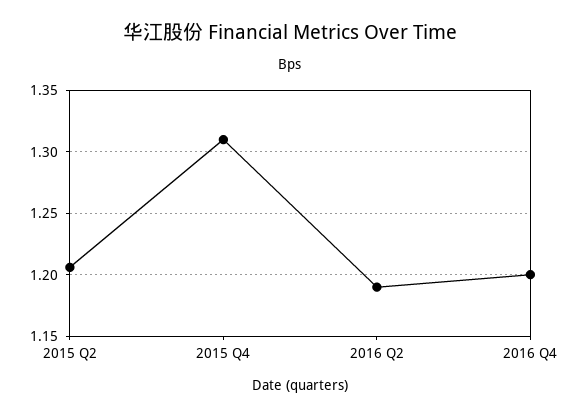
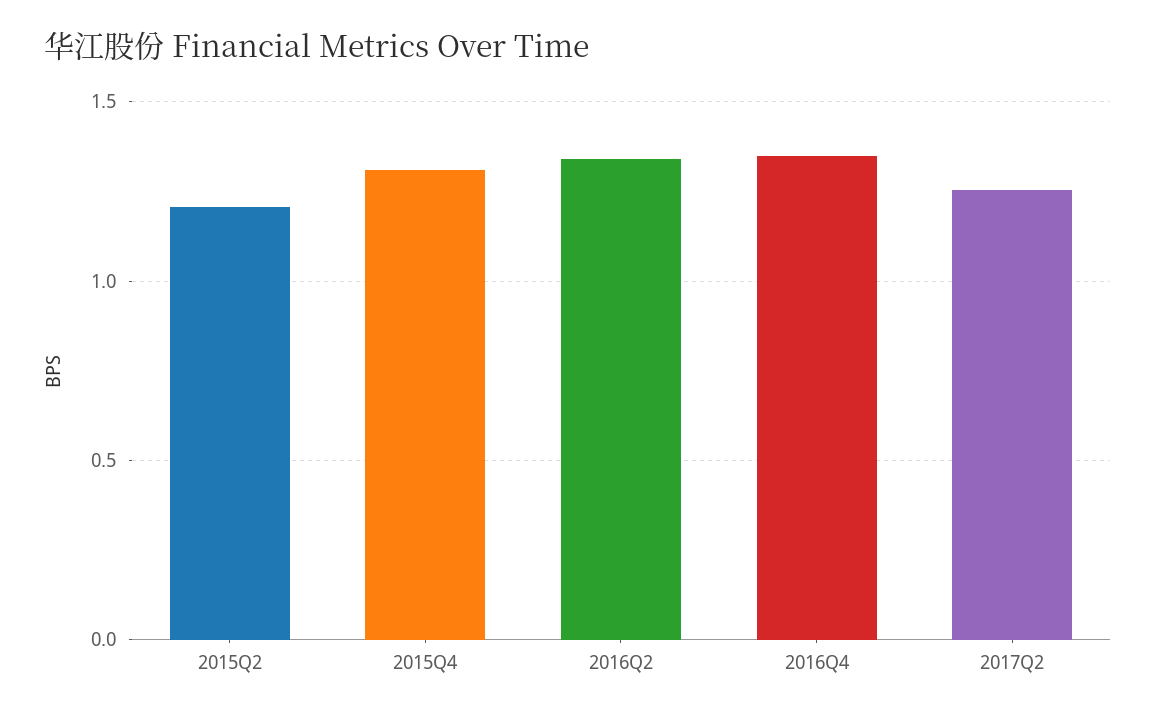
2016 Q2: 1.19 -> 1.35
2016 Q4: 1.2 -> 1.35
2017Q2: none -> 1.25

